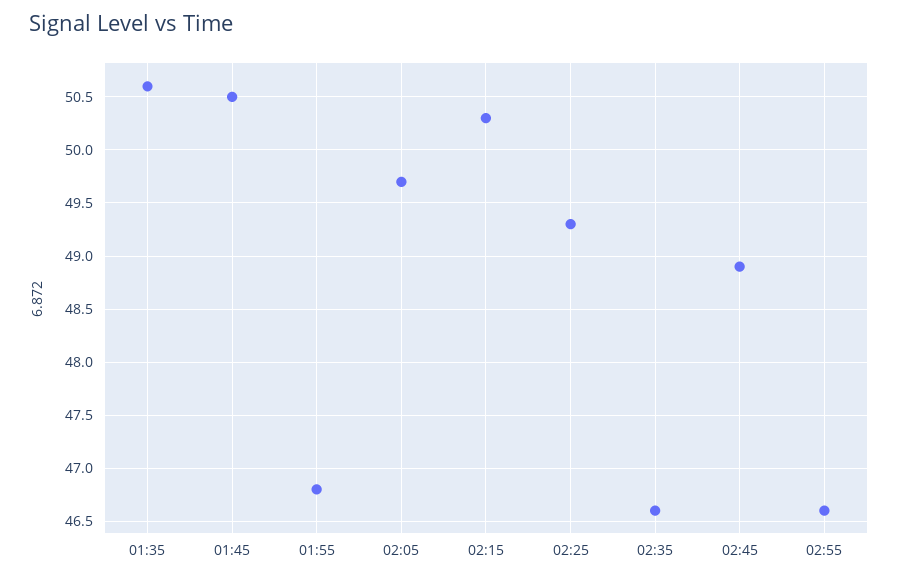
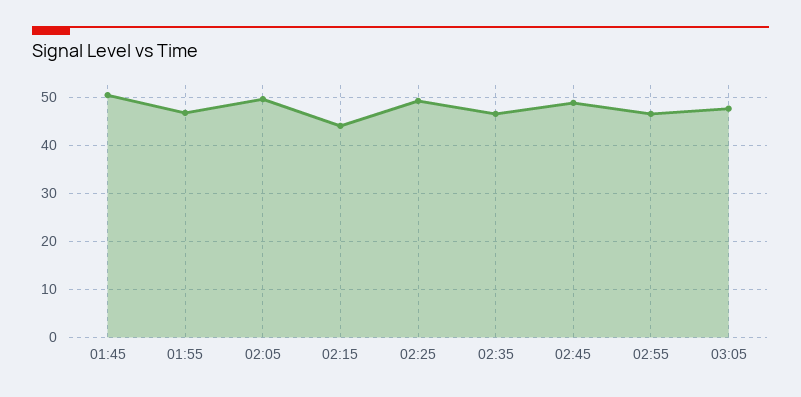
01:35: 50.6 -> none
02:15: 50.3 -> 44
03:05: none -> 48

